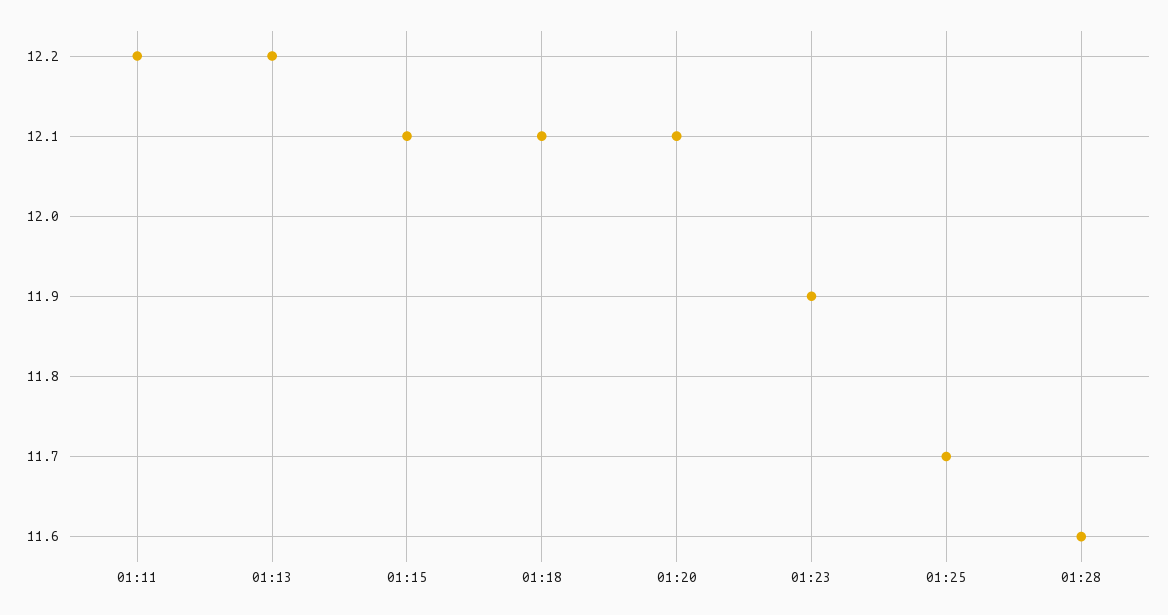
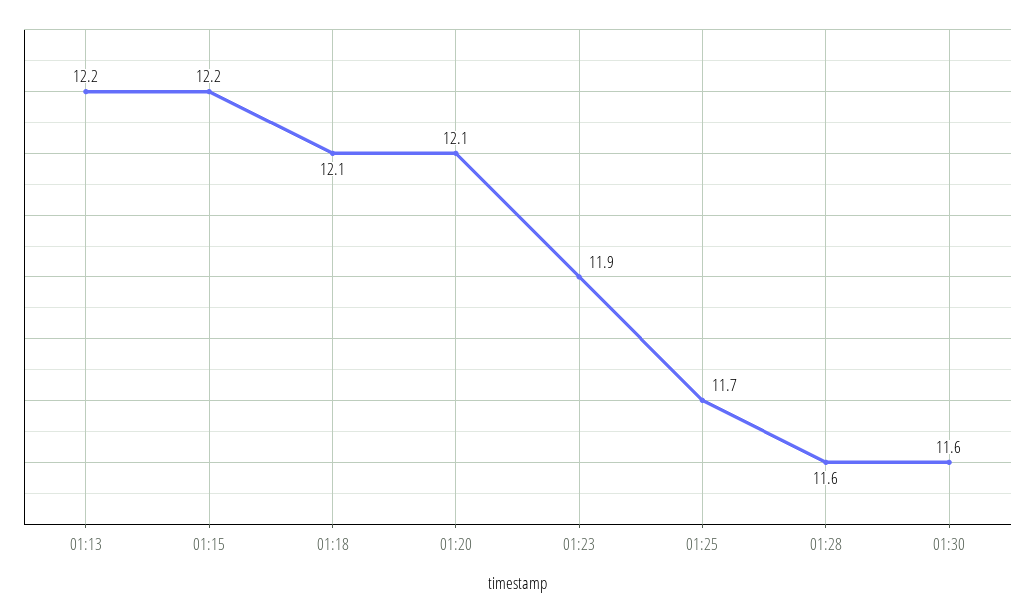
01:11: 12.2 -> none
01:15: 12.1 -> 12.2
01:30: none -> 11.6

